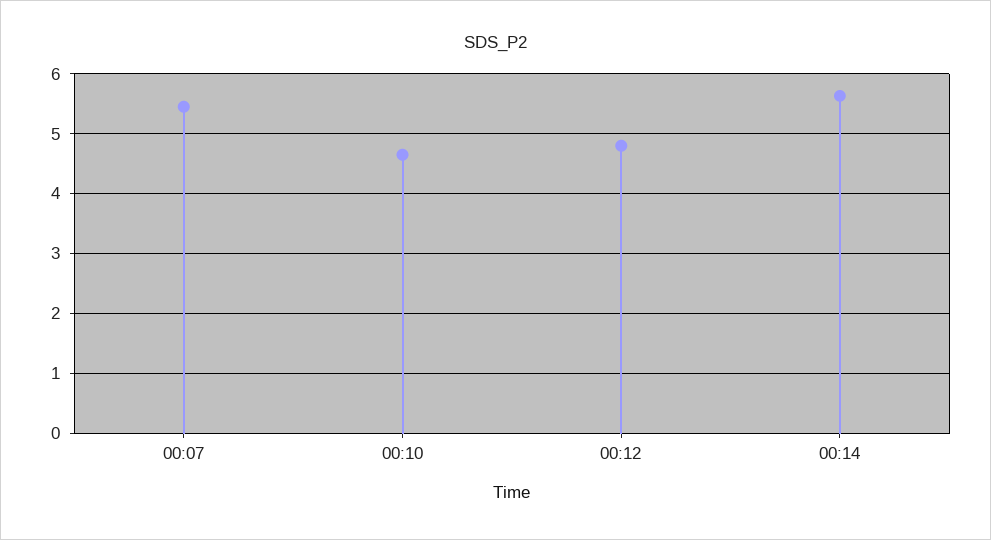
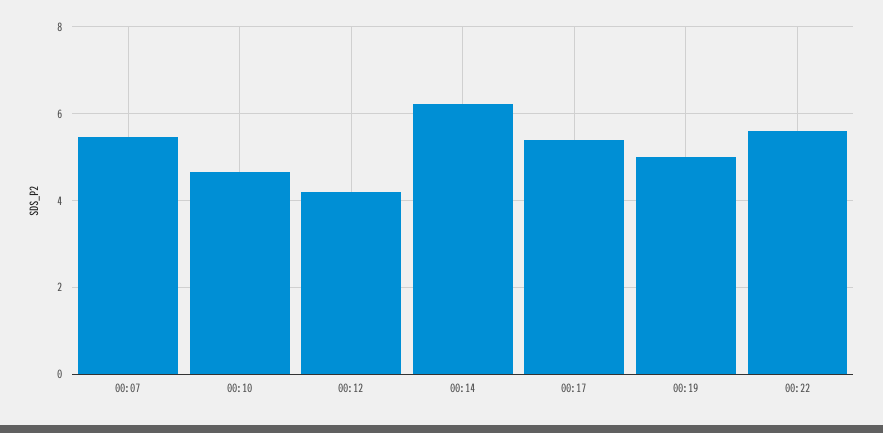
00:12: 4.8 -> 4.2
00:14: 5.6 -> 6.2
00:17: none -> 5.4
00:19: none -> 5
00:22: none -> 5.6

